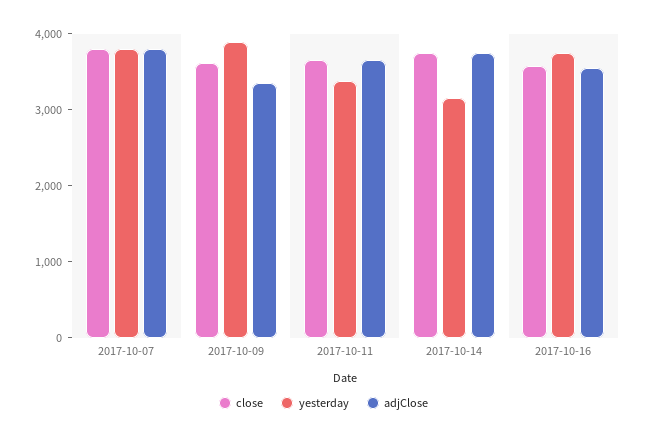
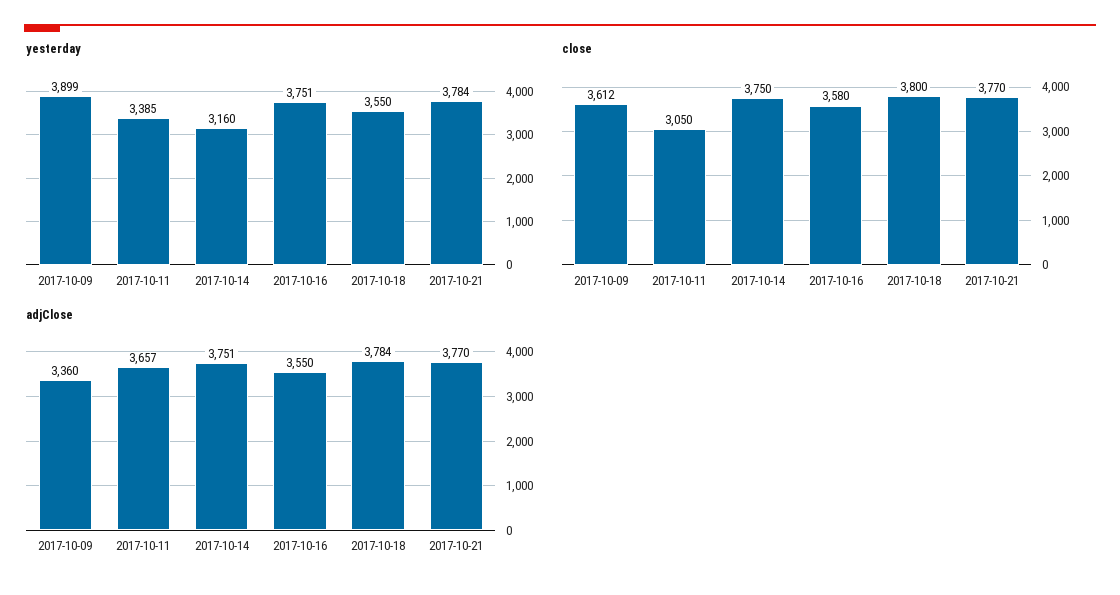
close, 2017-10-07: 3800 -> none
yesterday, 2017-10-07: 3800 -> none
adjClose, 2017-10-07: 3800 -> none
close, 2017-10-11: 3600 -> 3050
yesterday, 2017-10-18: none -> 3550
yesterday, 2017-10-21: none -> 3784
close, 2017-10-18: none -> 3800
close, 2017-10-21: none -> 3770
adjClose, 2017-10-18: none -> 3784
adjClose, 2017-10-21: none -> 3770

